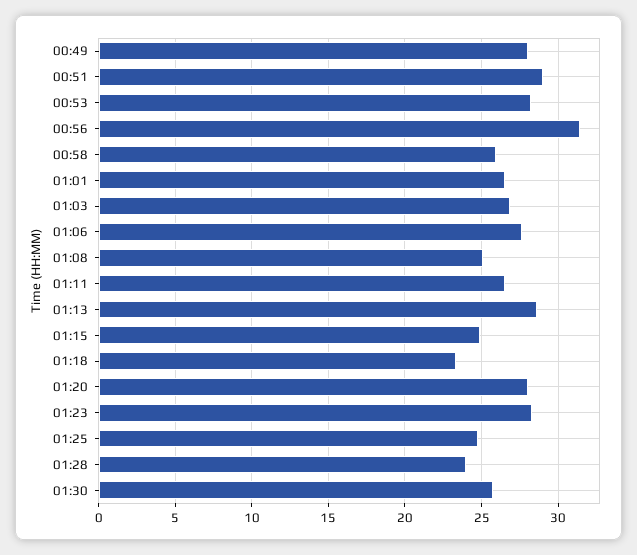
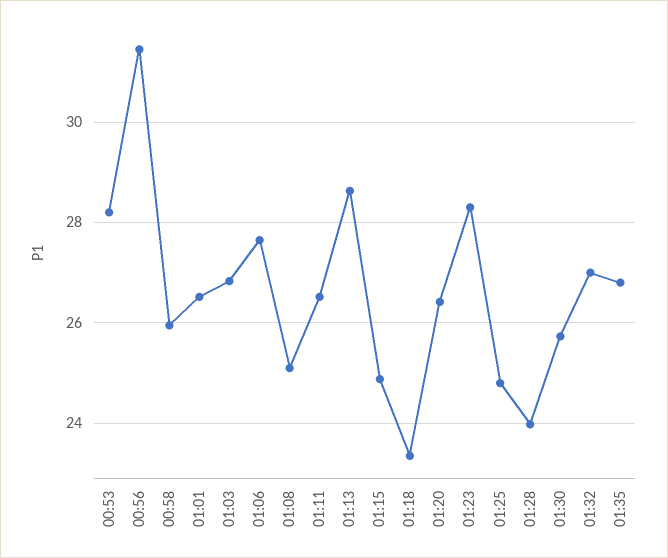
00:49: 28 -> none
00:51: 29 -> none
01:20: 28 -> 26.4
01:32: none -> 27
01:35: none -> 26.8

